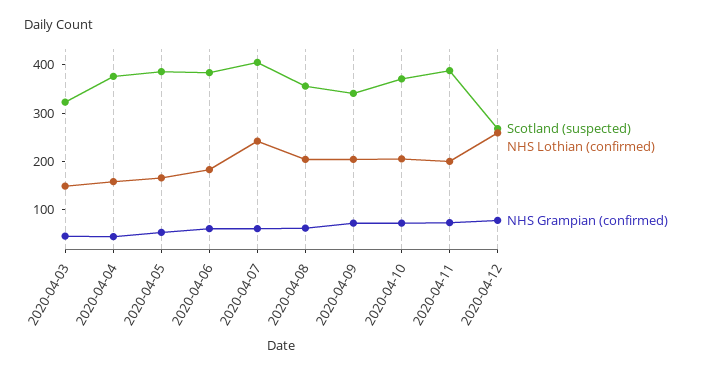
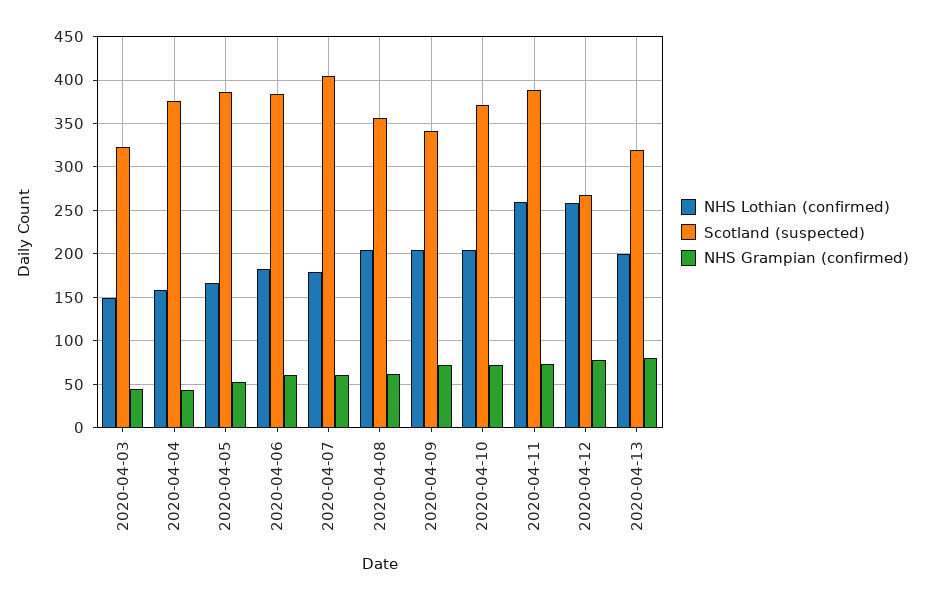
NHS Lothian (confirmed), 2020-04-07: 240 -> 180
NHS Lothian (confirmed), 2020-04-11: 200 -> 260
NHS Lothian (confirmed), 2020-04-13: none -> 200
Scotland (suspected), 2020-04-13: none -> 320
NHS Grampian (confirmed), 2020-04-13: none -> 80

